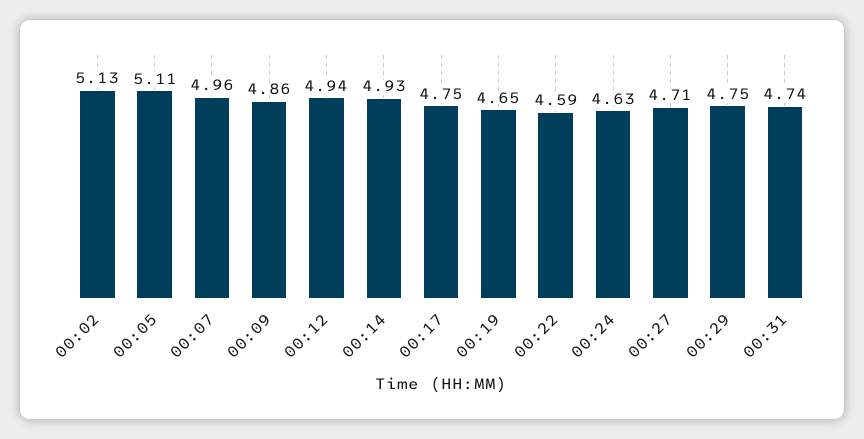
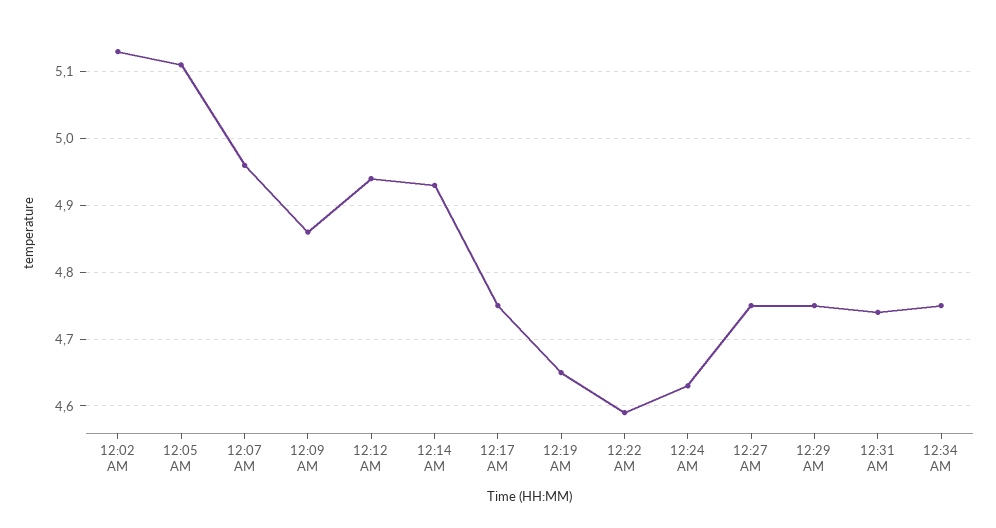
00:27: 4.71 -> 4.75
12:34 AM: none -> 4.75

